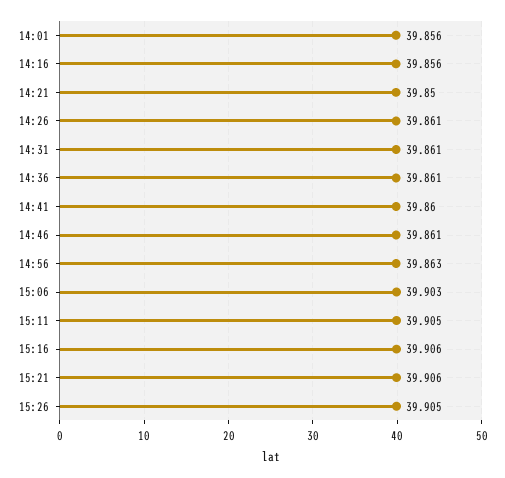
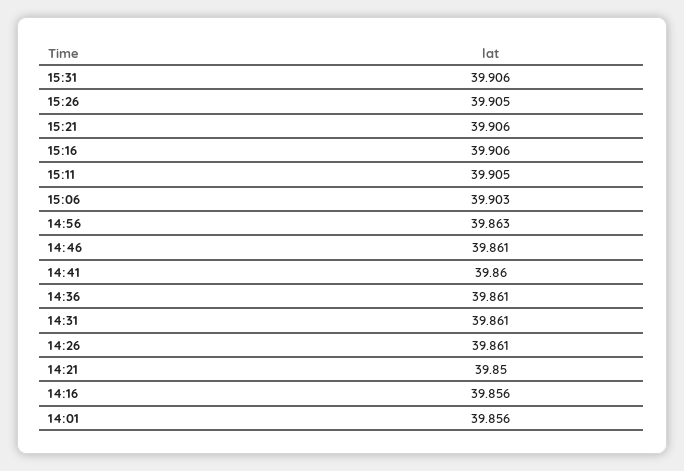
15:31: none -> 39.906

